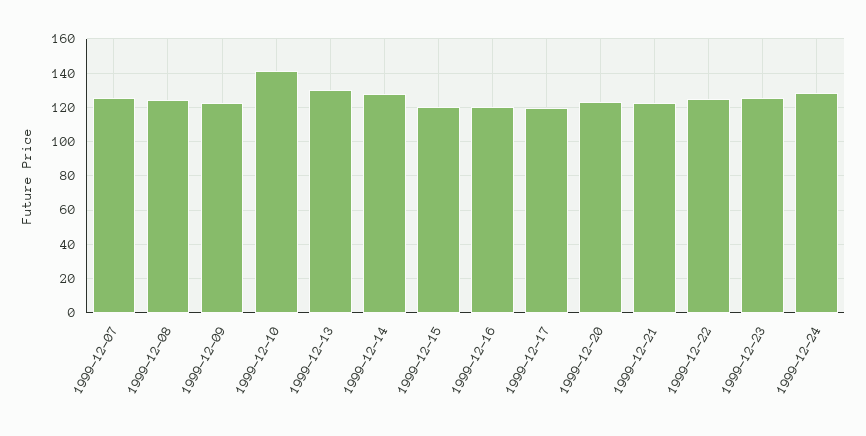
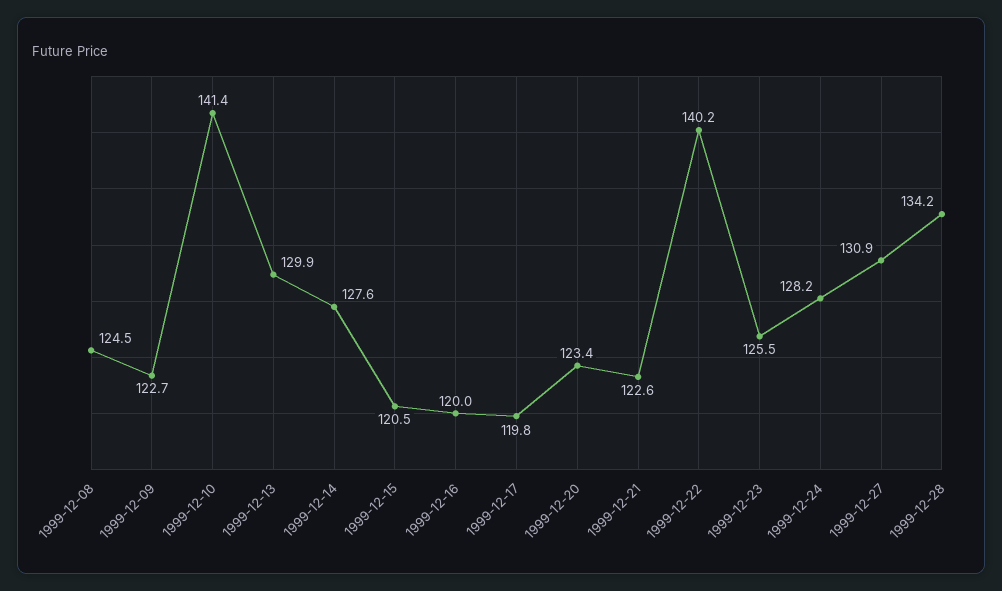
1999-12-07: 125 -> none
1999-12-22: 125 -> 140.2
1999-12-27: none -> 130.9
1999-12-28: none -> 134.2

